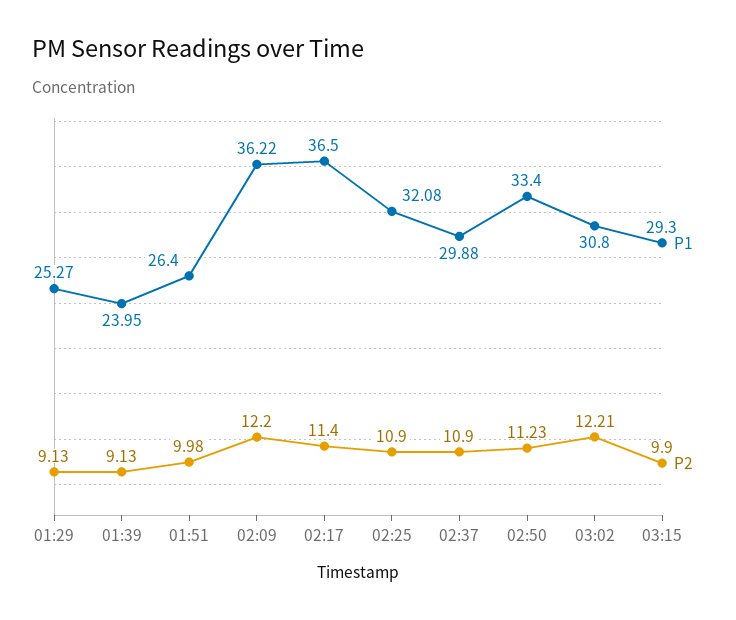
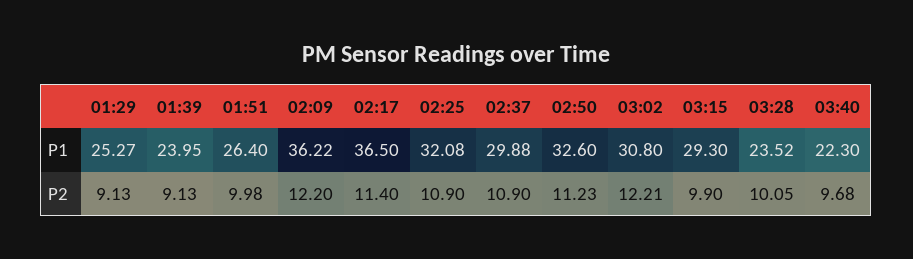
P1, 02:50: 33.4 -> 32.6
P1, 03:28: none -> 23.52
P1, 03:40: none -> 22.3
P2, 03:28: none -> 10.05
P2, 03:40: none -> 9.68

